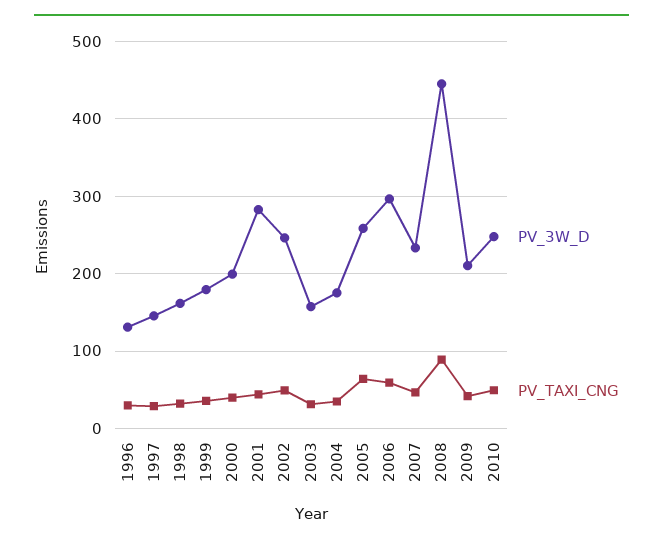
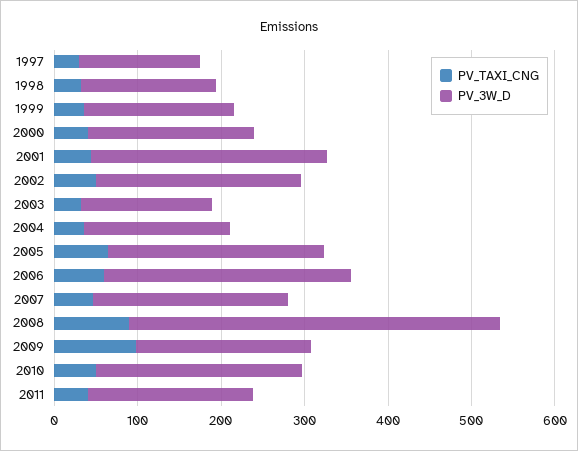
PV_3W_D, 1996: 130 -> none
PV_TAXI_CNG, 1996: 30 -> none
PV_TAXI_CNG, 2009: 40 -> 100
PV_TAXI_CNG, 2011: none -> 40
PV_3W_D, 2011: none -> 200

